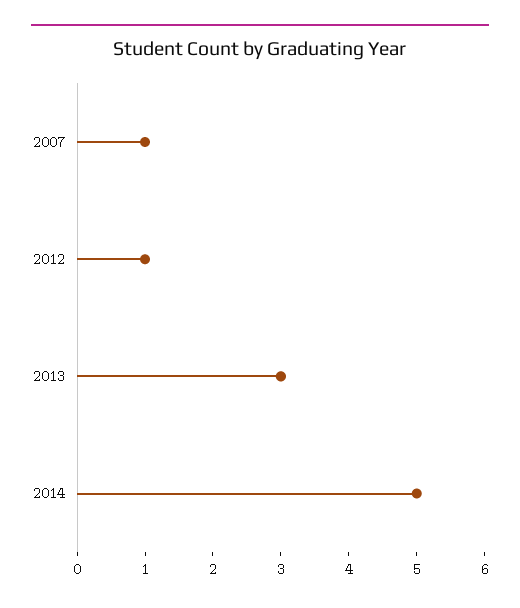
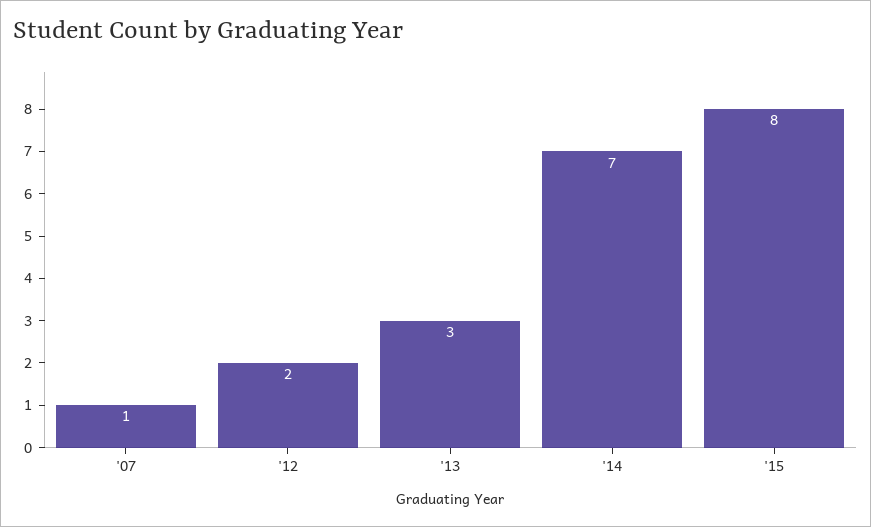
2012: 1 -> 2
2014: 5 -> 7
'15: none -> 8

